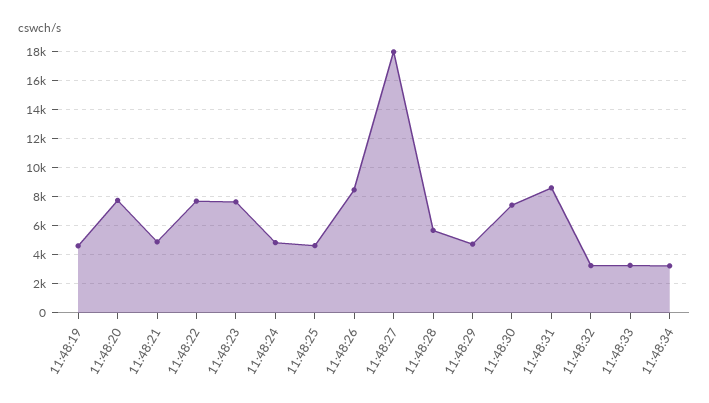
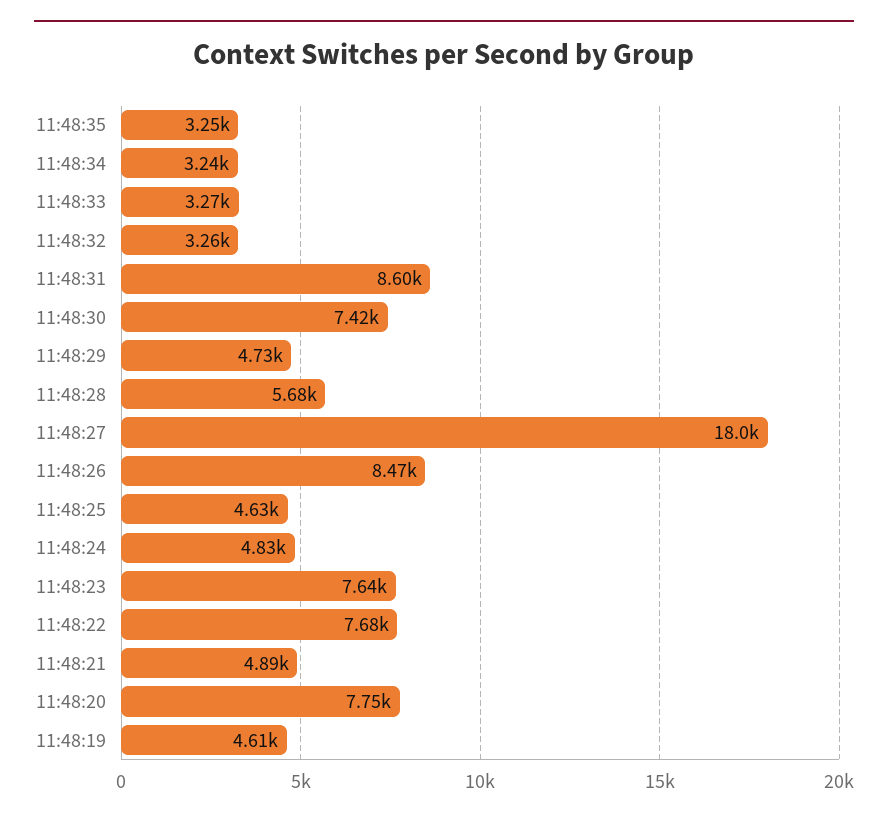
11:48:35: none -> 3250

